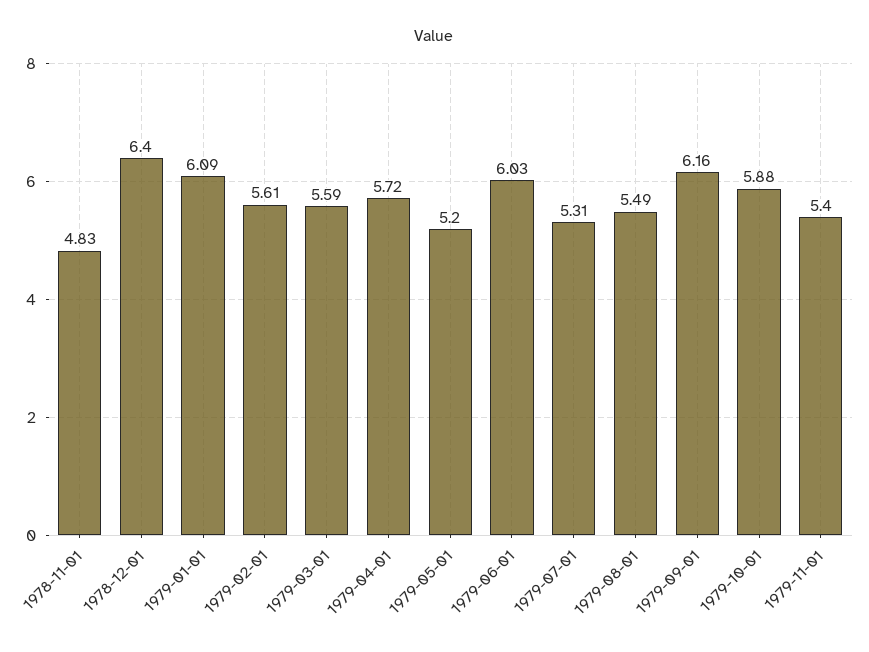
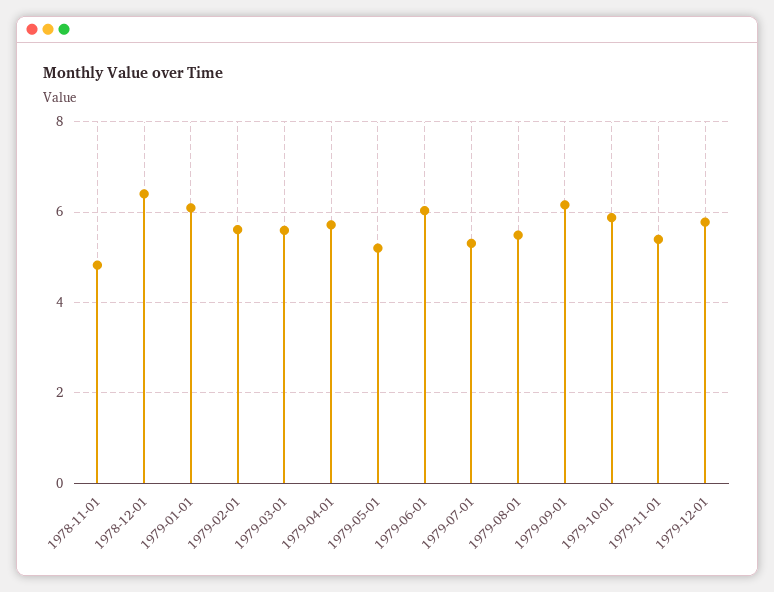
1979-12-01: none -> 5.8

